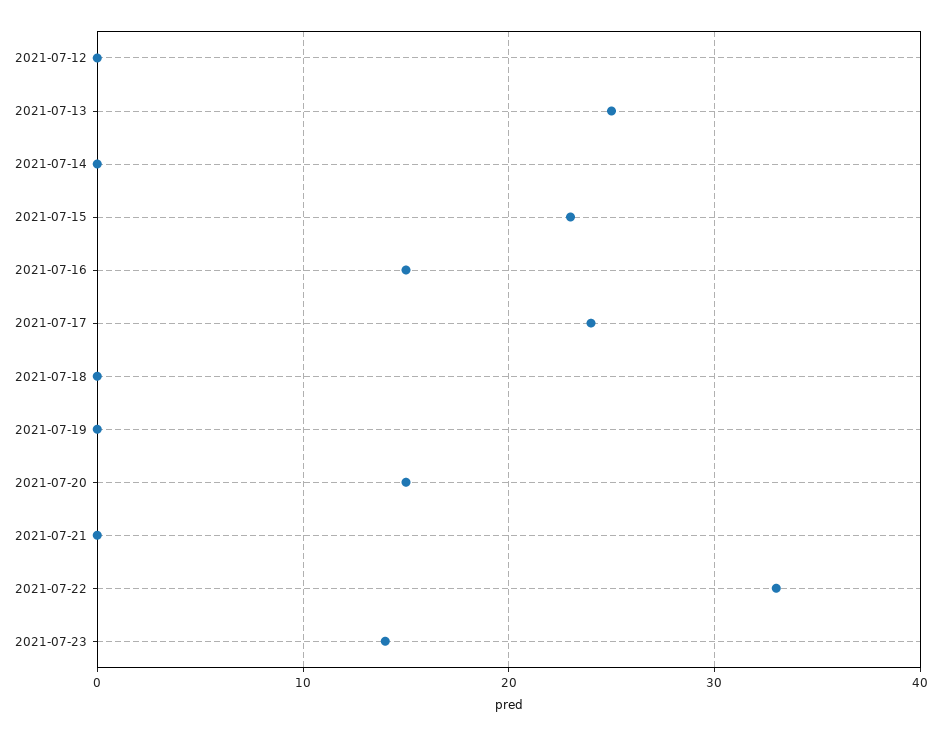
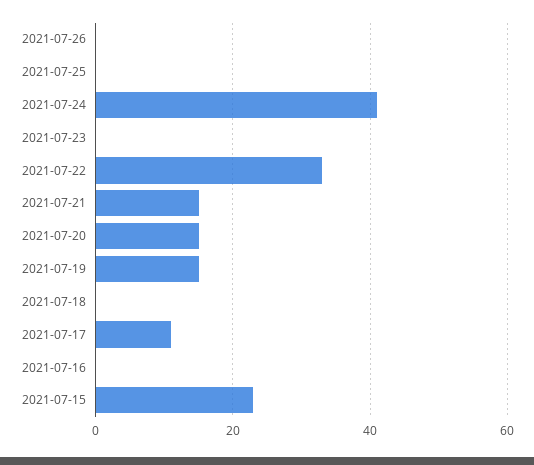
2021-07-12: 0 -> none
2021-07-13: 25 -> none
2021-07-14: 0 -> none
2021-07-16: 15 -> 0
2021-07-17: 24 -> 10
2021-07-19: 0 -> 15
2021-07-21: 0 -> 15
2021-07-23: 14 -> 0
2021-07-26: none -> 0
2021-07-25: none -> 0
2021-07-24: none -> 40

